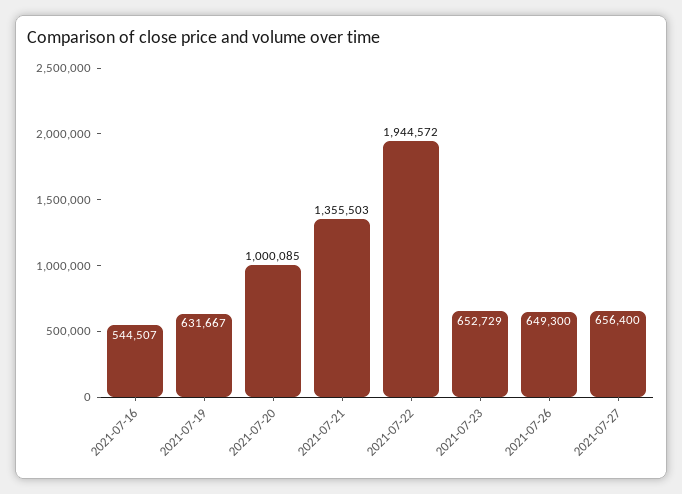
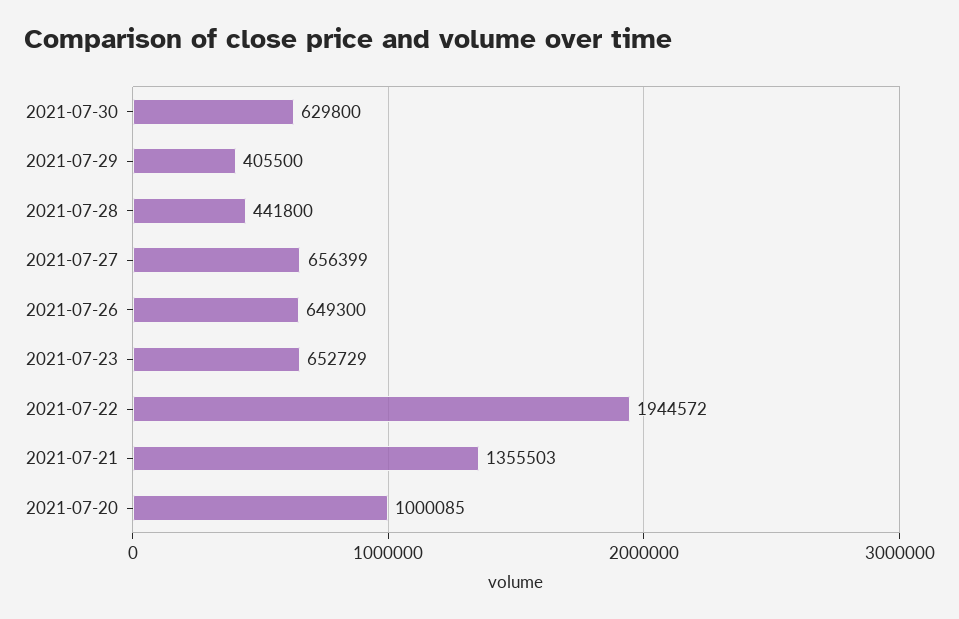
2021-07-16: 544507 -> none
2021-07-19: 631667 -> none
2021-07-27: 656400 -> 656399
2021-07-30: none -> 629800
2021-07-29: none -> 405500
2021-07-28: none -> 441800

